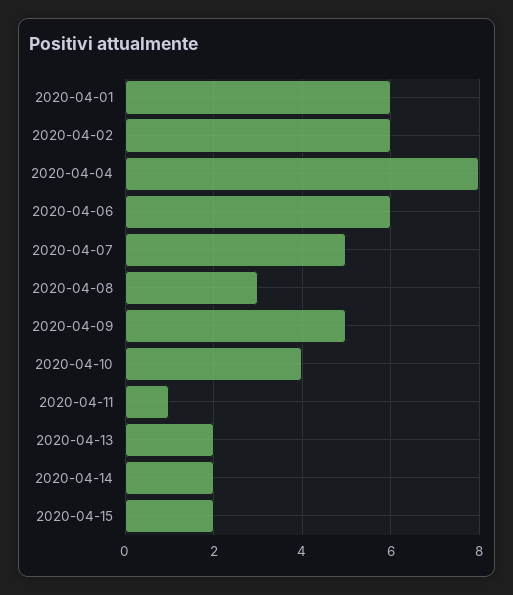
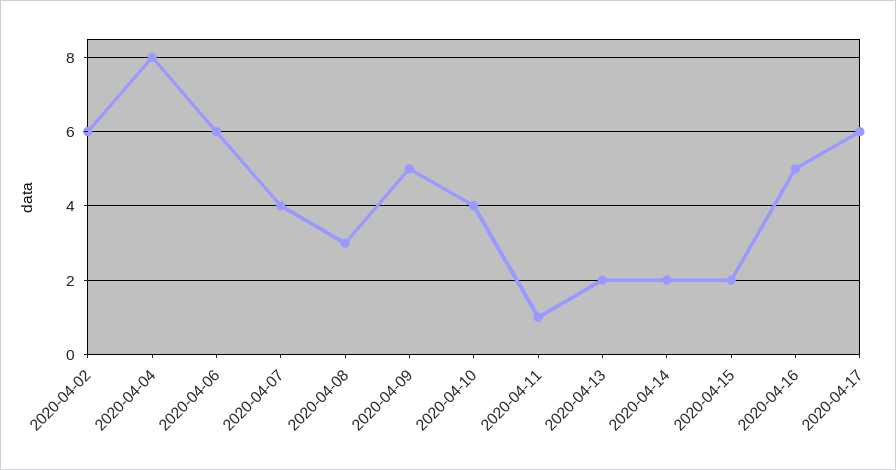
2020-04-01: 6 -> none
2020-04-07: 5 -> 4
2020-04-16: none -> 5
2020-04-17: none -> 6

